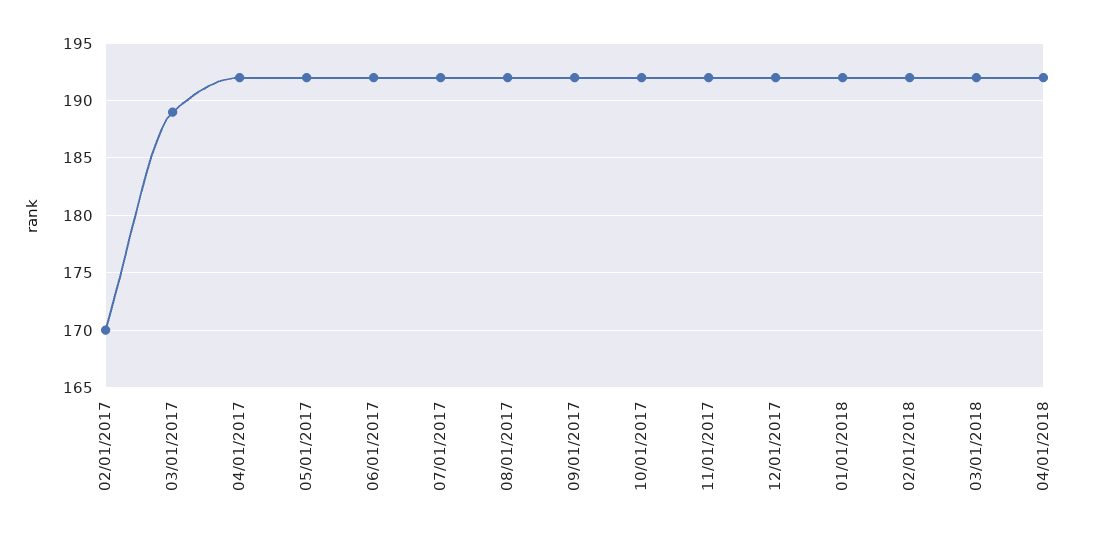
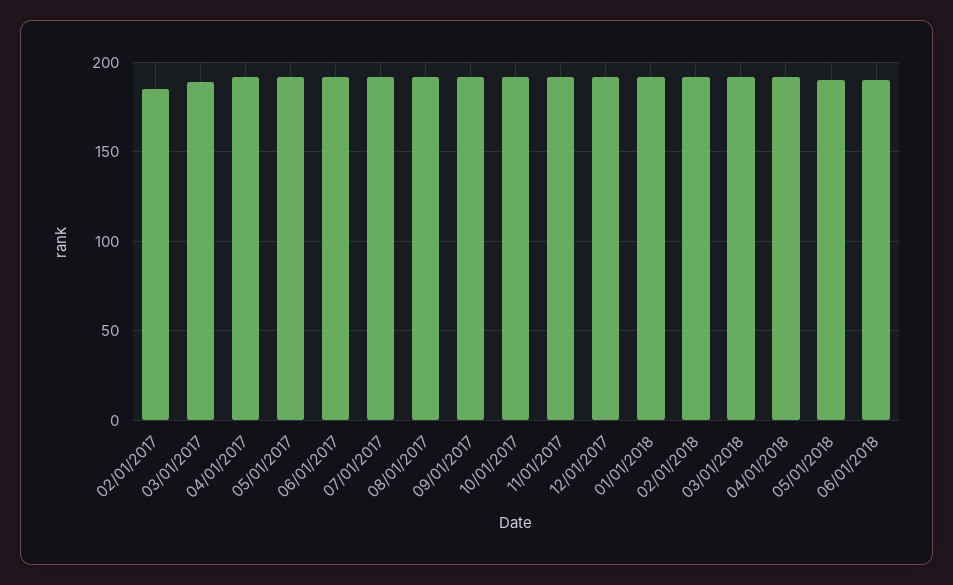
02/01/2017: 170 -> 185
05/01/2018: none -> 190
06/01/2018: none -> 190

